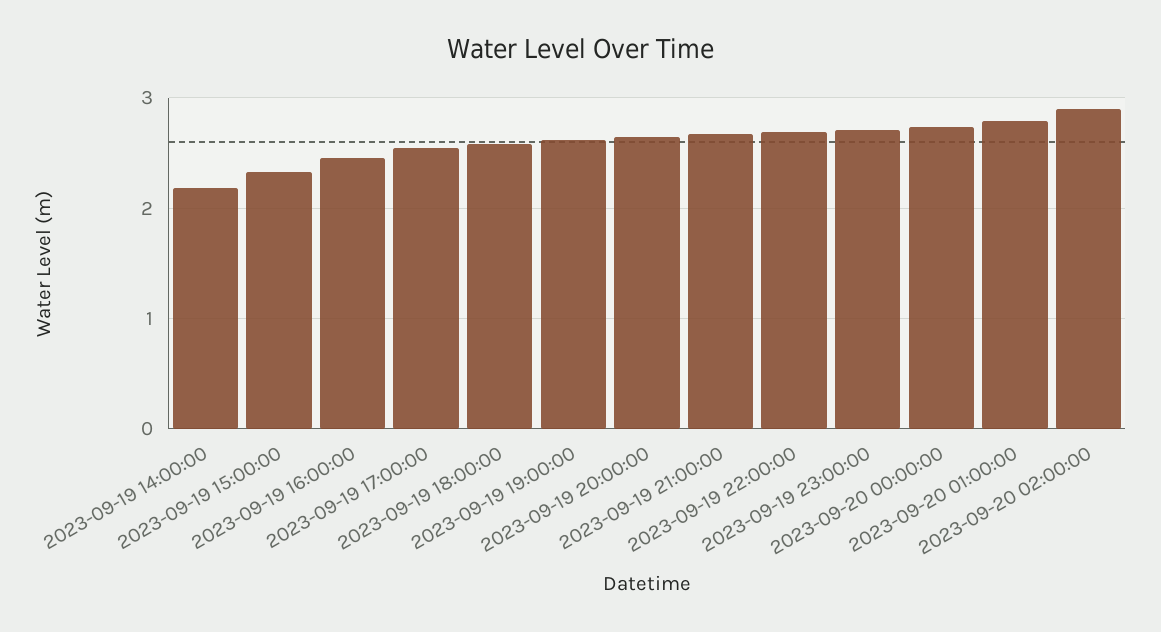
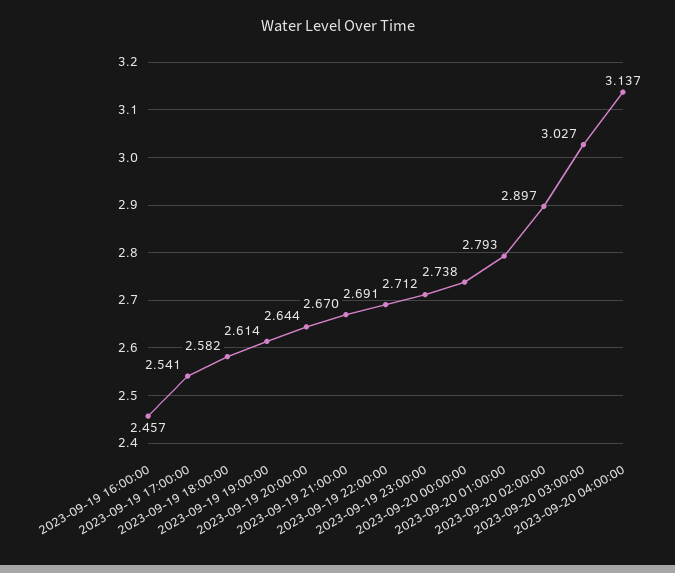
2023-09-19 14:00:00: 2.2 -> none
2023-09-19 15:00:00: 2.3 -> none
2023-09-20 03:00:00: none -> 3.027
2023-09-20 04:00:00: none -> 3.137

